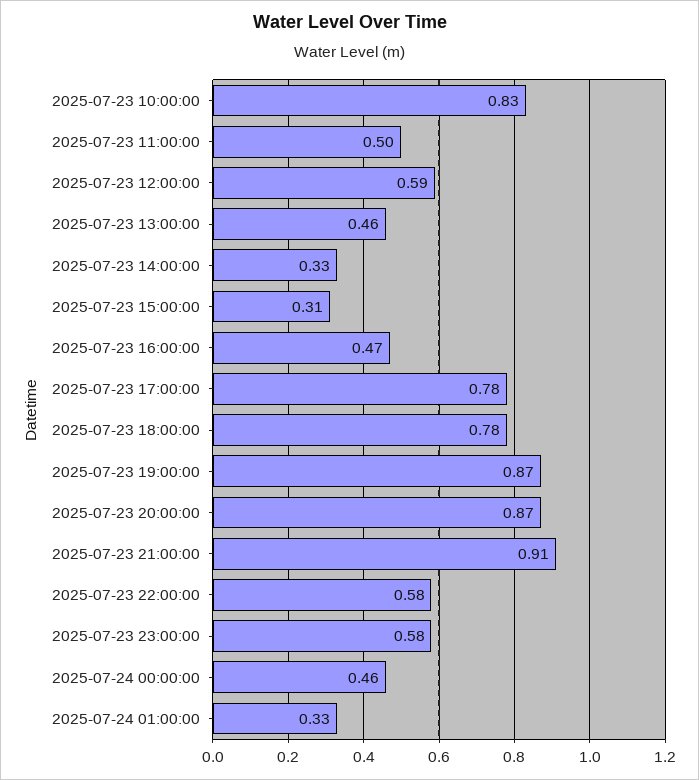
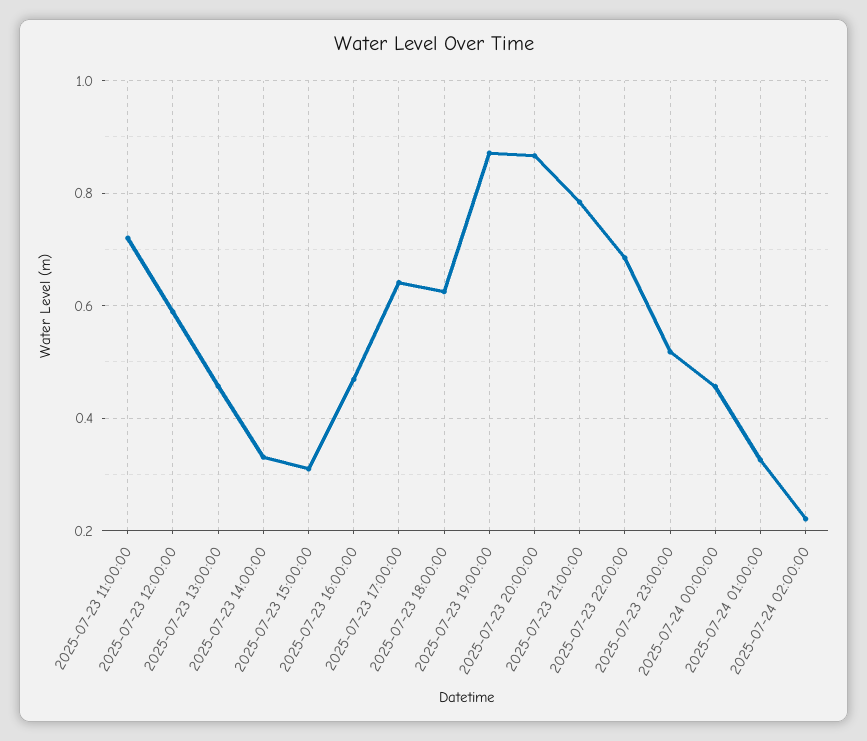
2025-07-23 10:00:00: 0.83 -> none
2025-07-23 11:00:00: 0.5 -> 0.72
2025-07-23 17:00:00: 0.78 -> 0.64
2025-07-23 18:00:00: 0.78 -> 0.62
2025-07-23 21:00:00: 0.91 -> 0.78
2025-07-23 22:00:00: 0.58 -> 0.68
2025-07-23 23:00:00: 0.58 -> 0.52
2025-07-24 02:00:00: none -> 0.22

